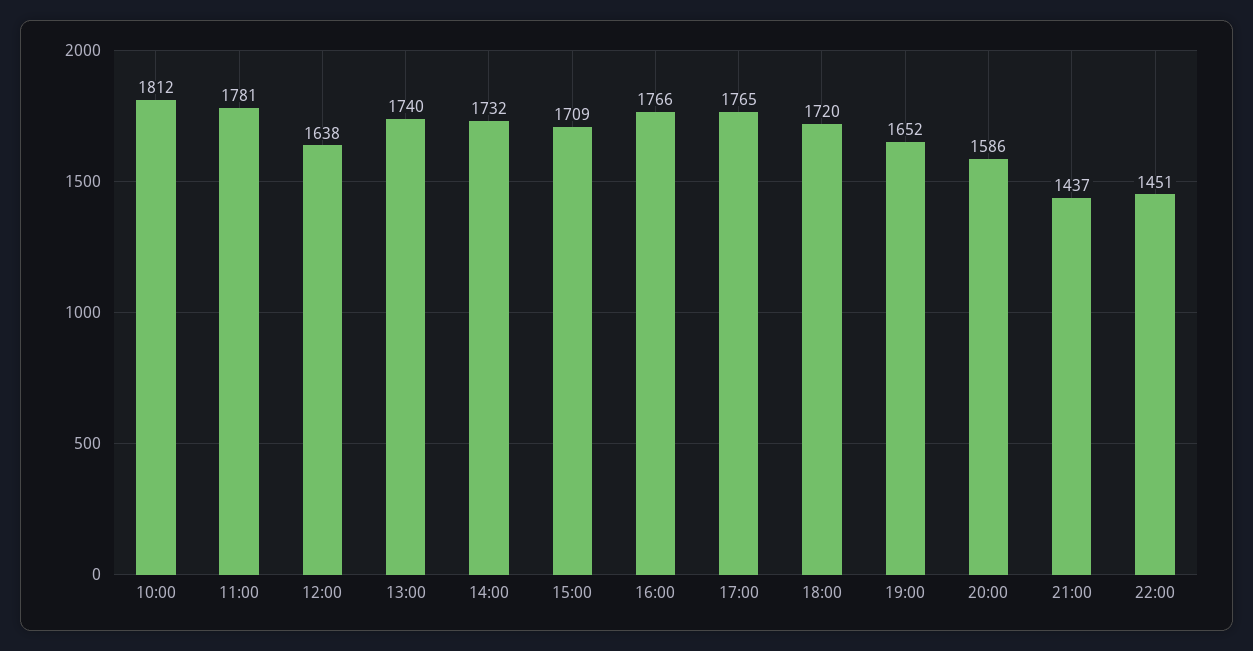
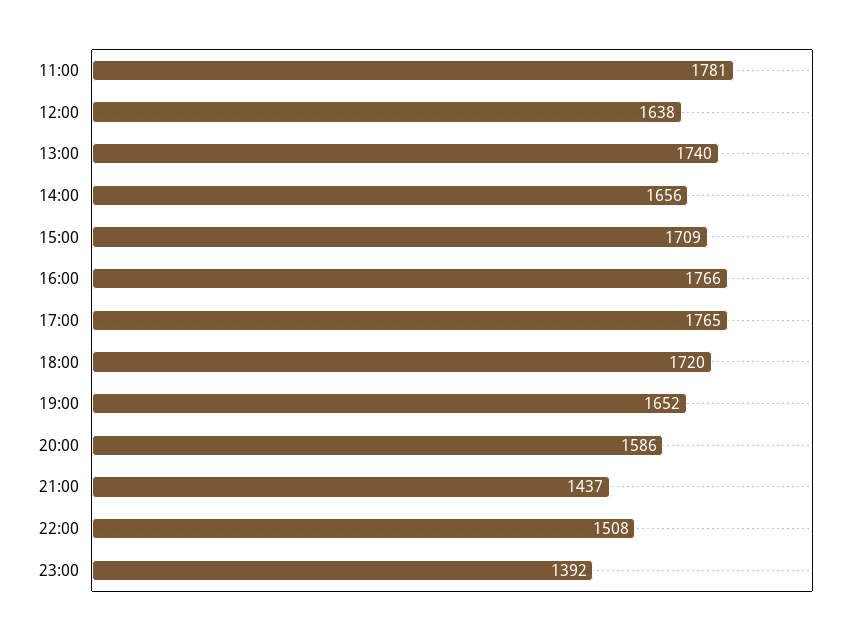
10:00: 1812 -> none
14:00: 1732 -> 1656
22:00: 1451 -> 1508
23:00: none -> 1392

